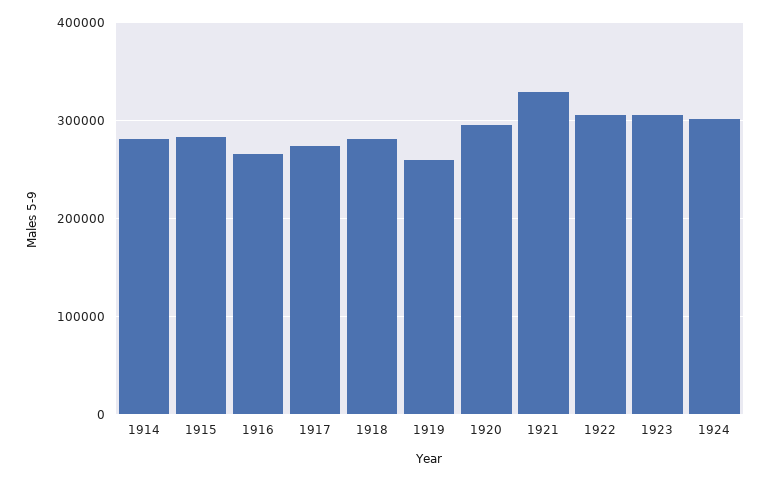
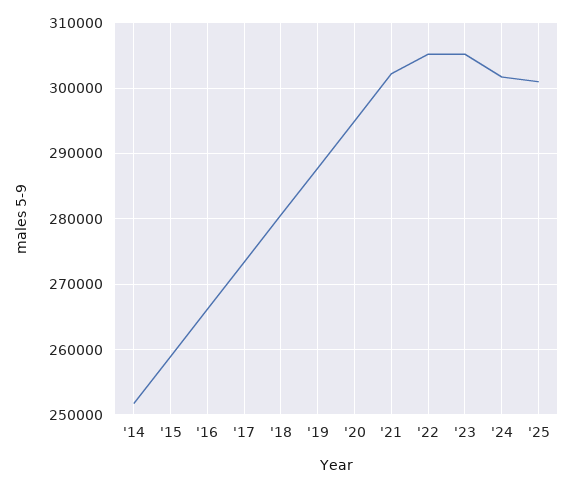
1914: 280000 -> 252000
1915: 280000 -> 259000
1919: 260000 -> 288000
1921: 330000 -> 302000
'25: none -> 301000

